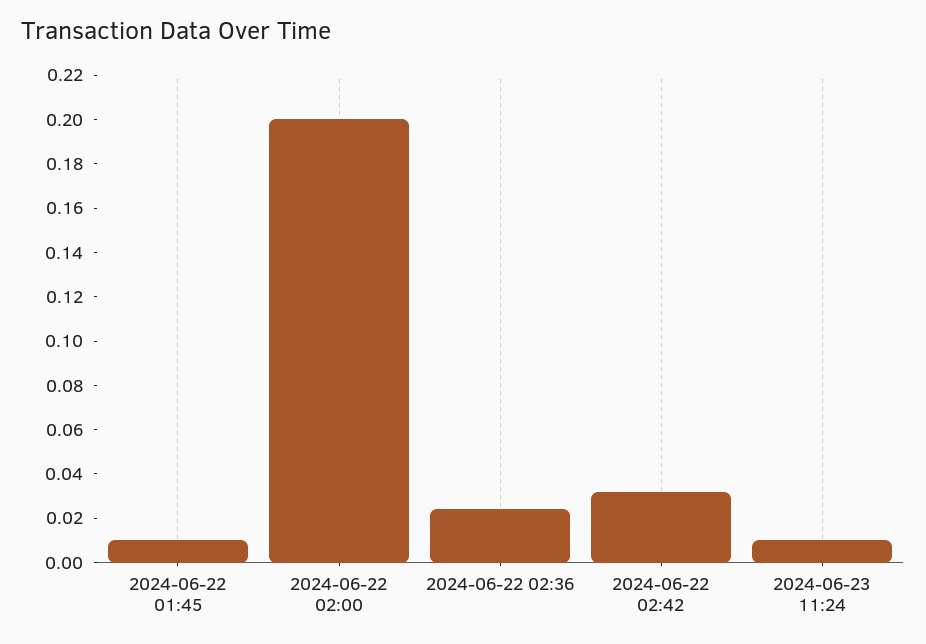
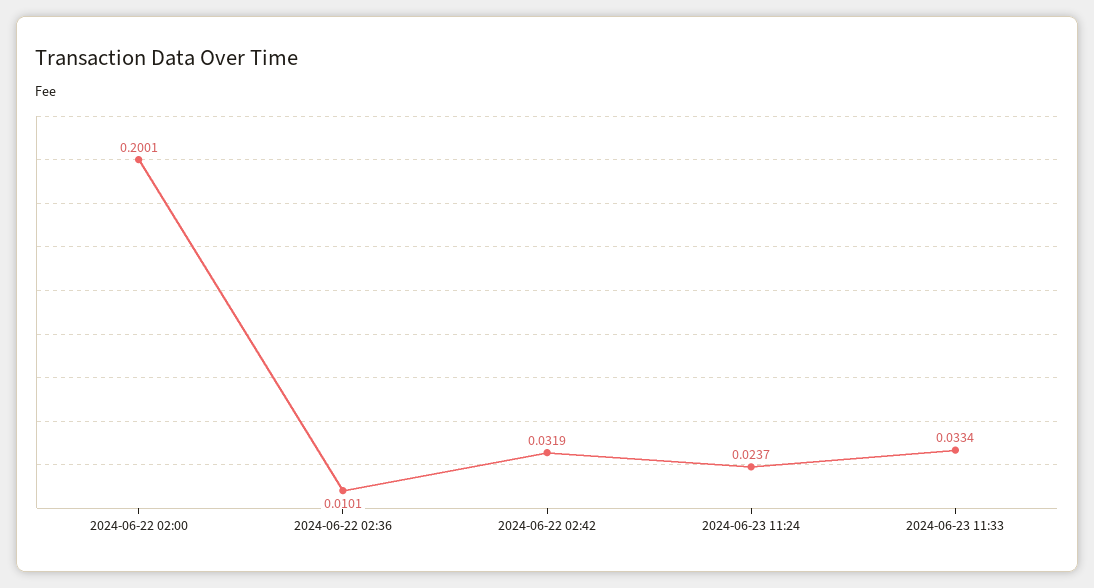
2024-06-22 01:45: 0.01 -> none
2024-06-22 02:36: 0.025 -> 0.0101
2024-06-23 11:24: 0.01 -> 0.0237
2024-06-23 11:33: none -> 0.0334

